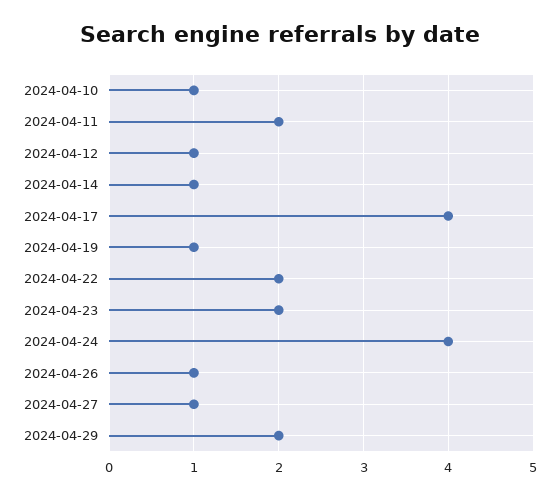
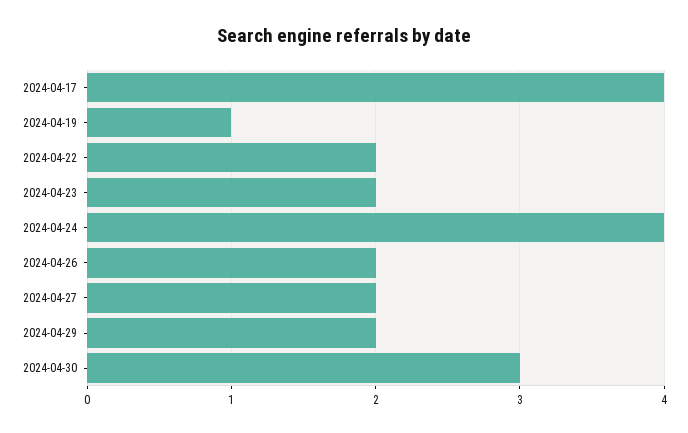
2024-04-10: 1 -> none
2024-04-11: 2 -> none
2024-04-12: 1 -> none
2024-04-14: 1 -> none
2024-04-26: 1 -> 2
2024-04-27: 1 -> 2
2024-04-30: none -> 3

